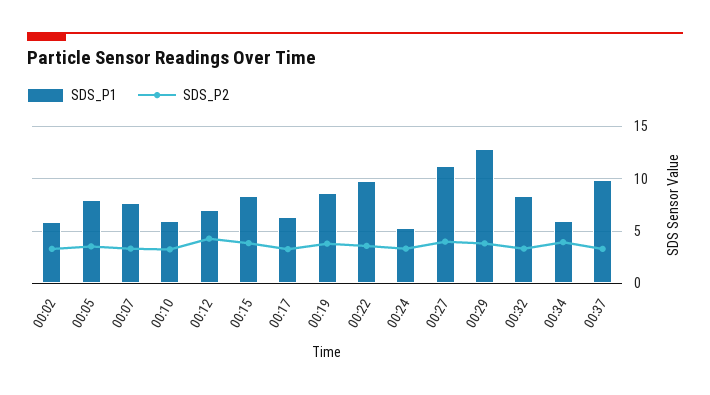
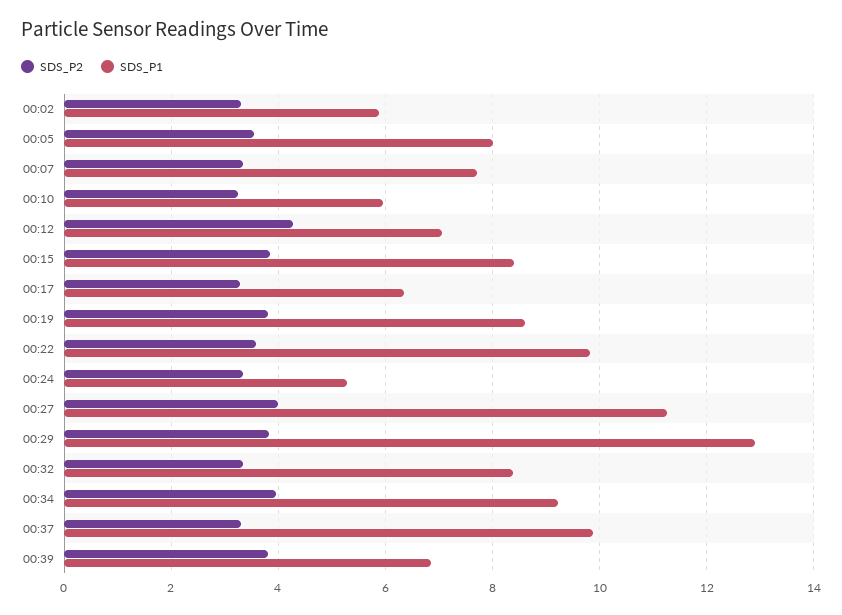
SDS_P1, 00:34: 6 -> 9.2
SDS_P2, 00:39: none -> 3.8
SDS_P1, 00:39: none -> 6.8

